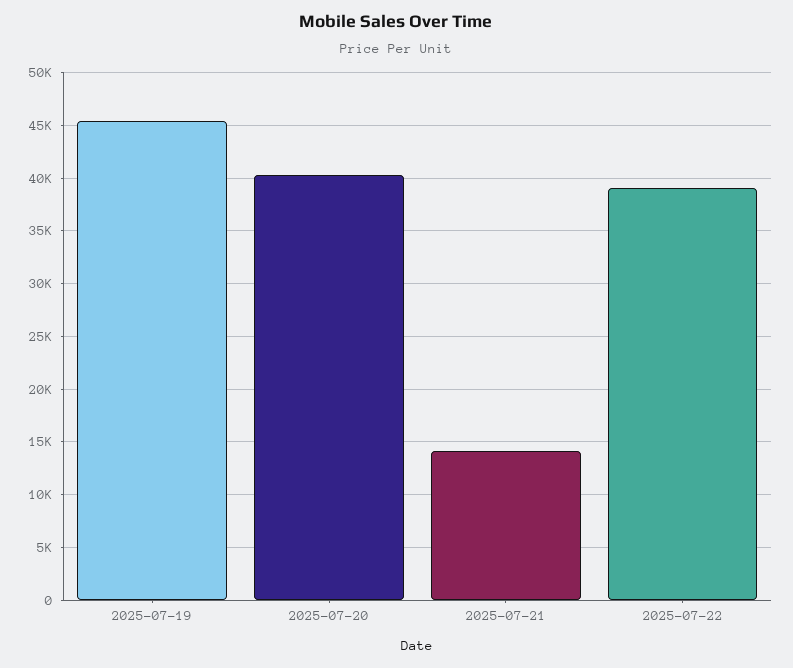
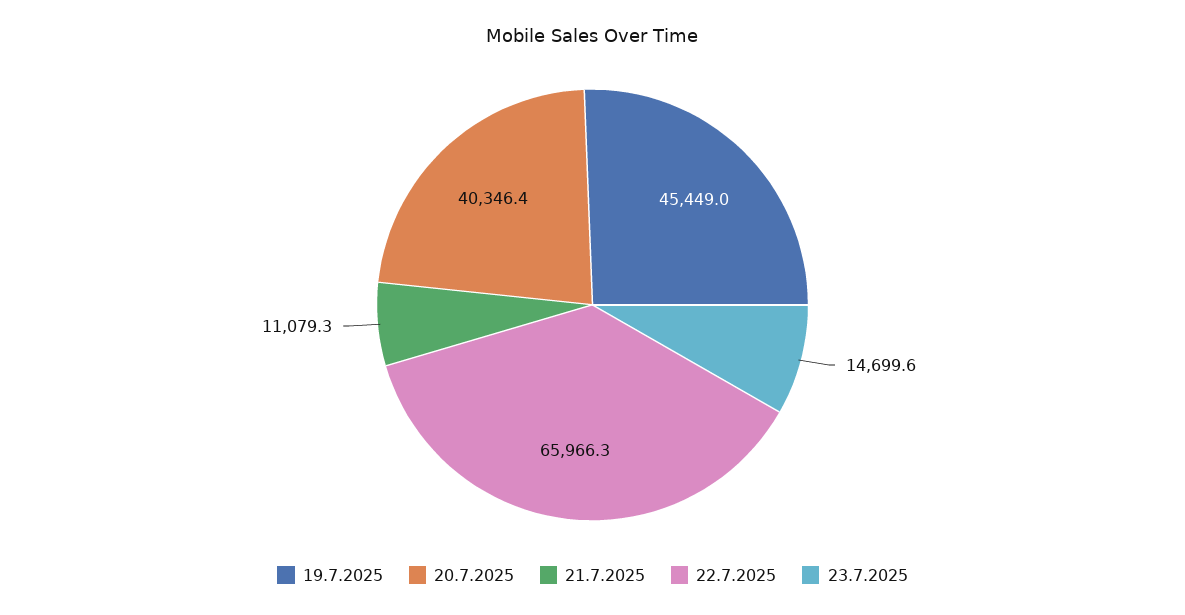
2025-07-21: 14000 -> 11079.3
2025-07-22: 39000 -> 65966.3
23.7.2025: none -> 14699.6

